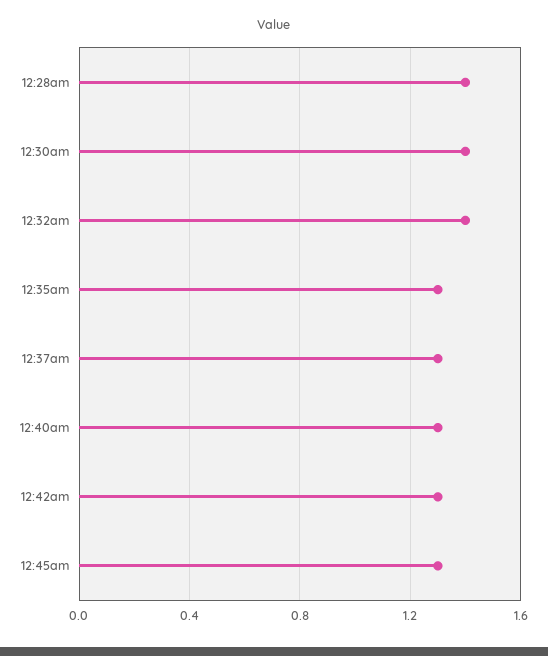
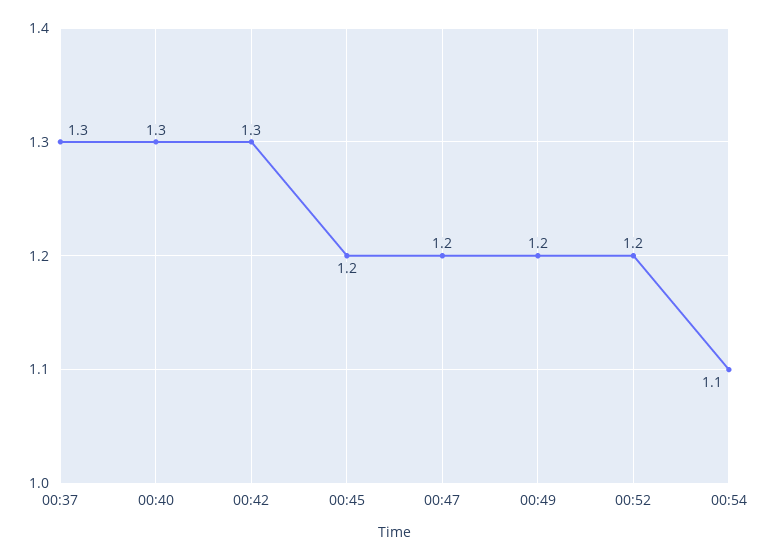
12:28am: 1.4 -> none
12:30am: 1.4 -> none
12:32am: 1.4 -> none
12:35am: 1.3 -> none
12:45am: 1.3 -> 1.2
00:47: none -> 1.2
00:49: none -> 1.2
00:52: none -> 1.2
00:54: none -> 1.1

